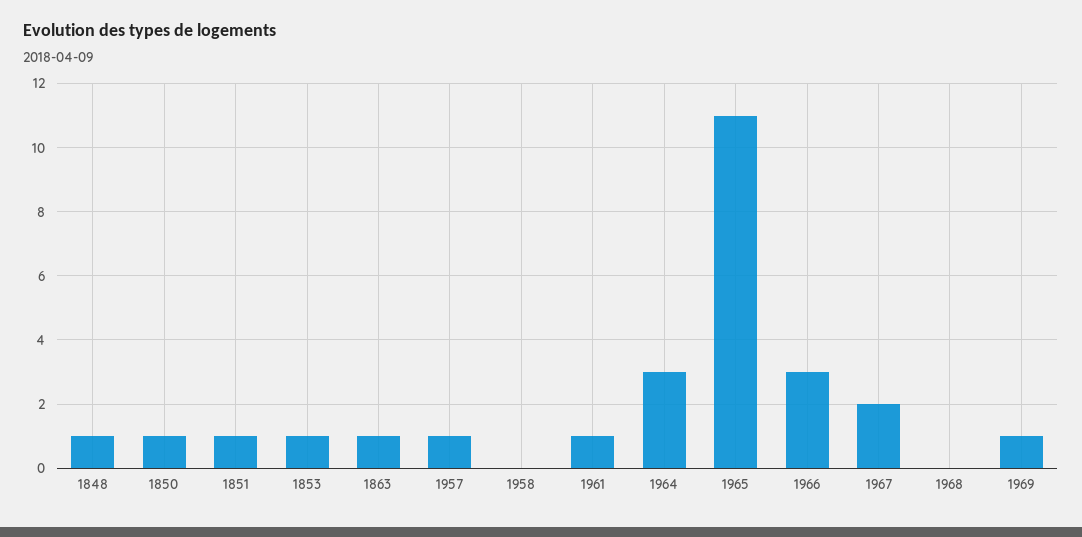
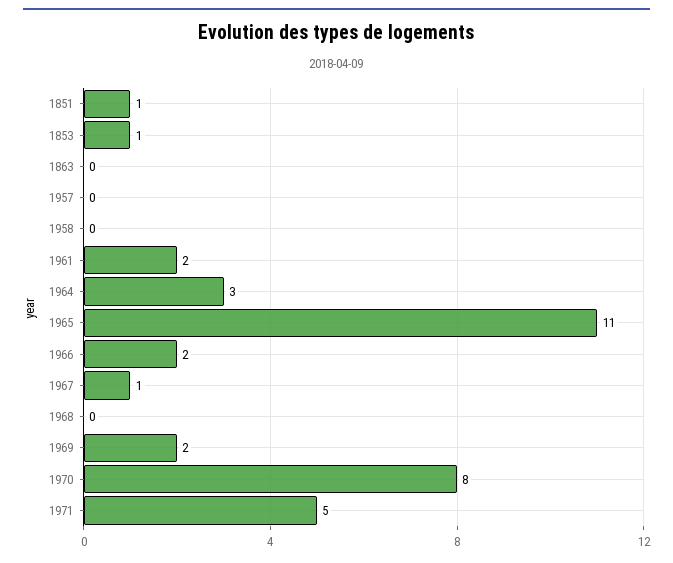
1848: 1 -> none
1850: 1 -> none
1863: 1 -> 0
1957: 1 -> 0
1961: 1 -> 2
1966: 3 -> 2
1967: 2 -> 1
1969: 1 -> 2
1970: none -> 8
1971: none -> 5

